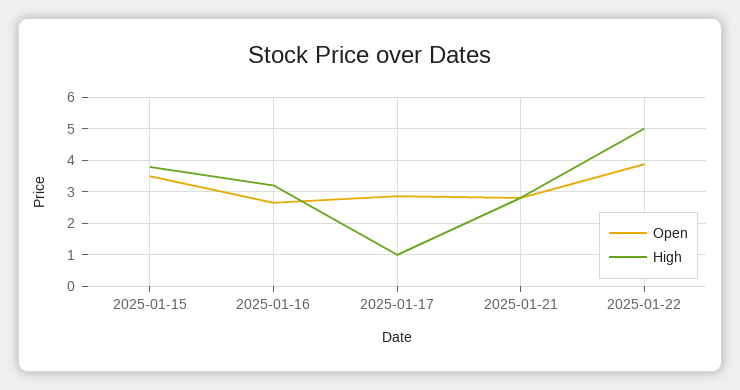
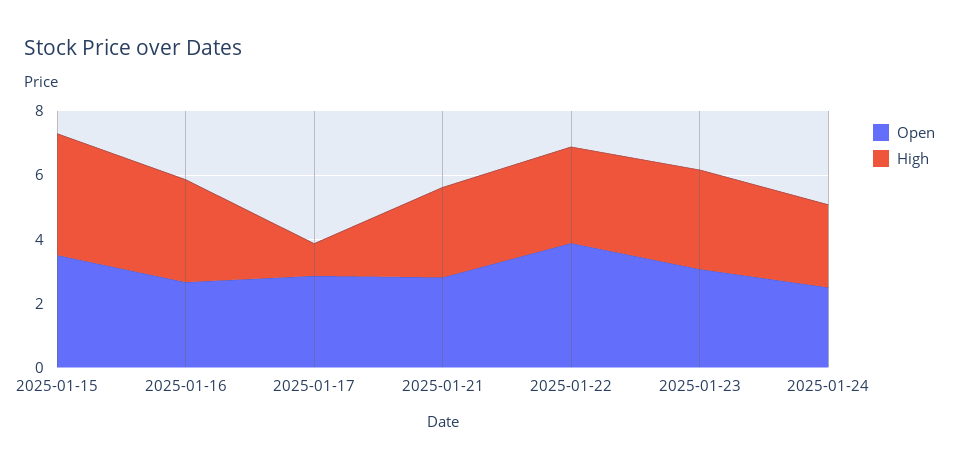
High, 2025-01-22: 5 -> 3
Open, 2025-01-23: none -> 3
High, 2025-01-23: none -> 3
Open, 2025-01-24: none -> 2.5
High, 2025-01-24: none -> 2.5

